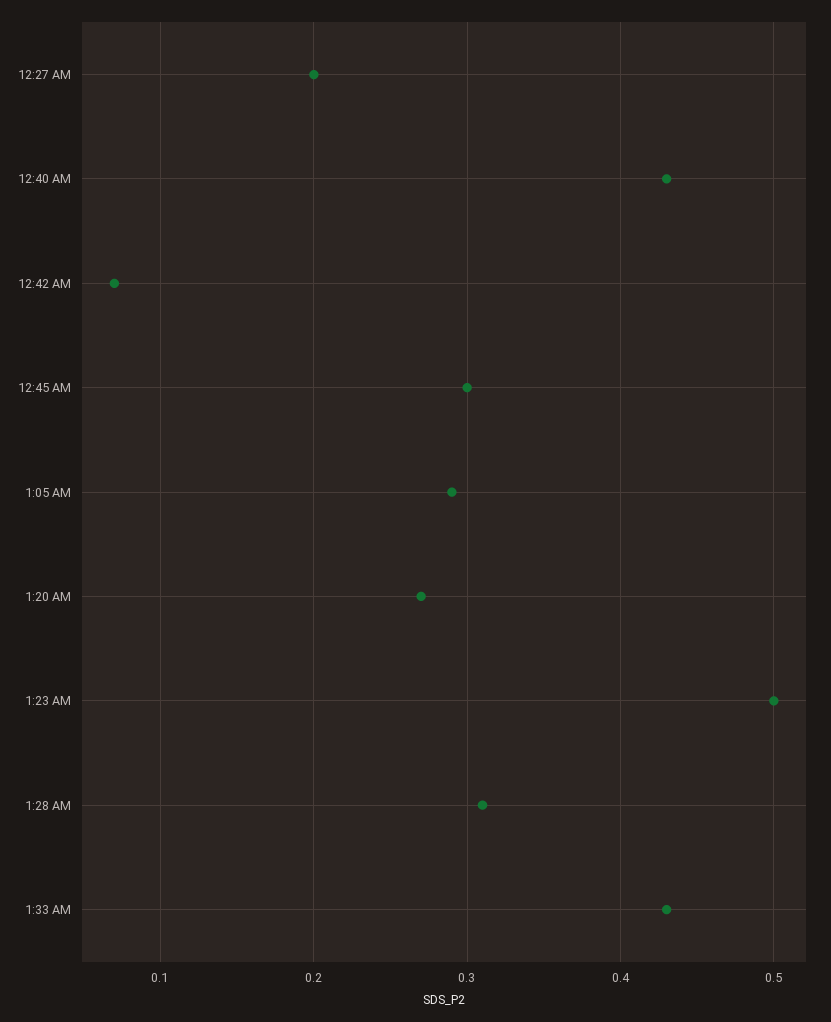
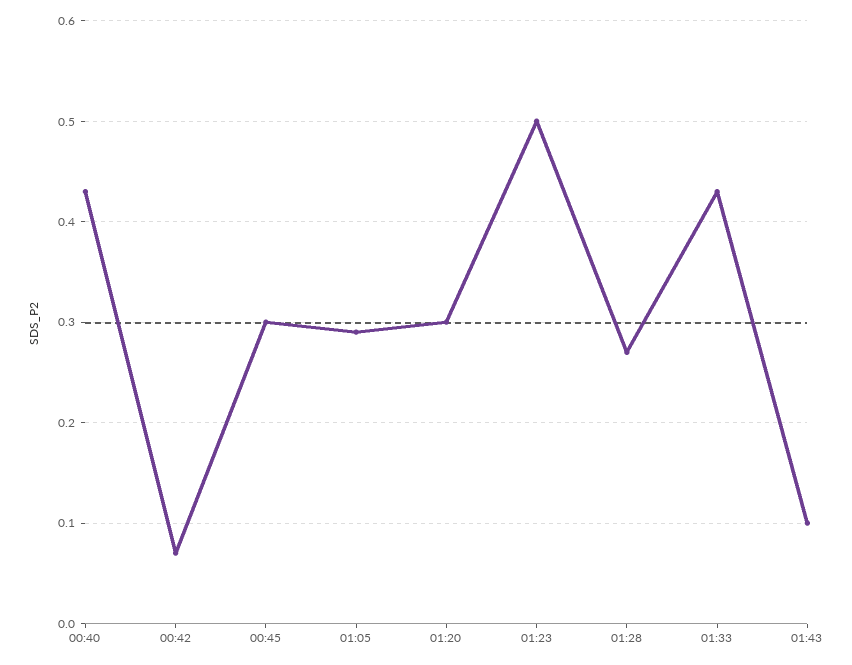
12:27 AM: 0.2 -> none
1:20 AM: 0.27 -> 0.3
1:28 AM: 0.31 -> 0.27
01:43: none -> 0.1

